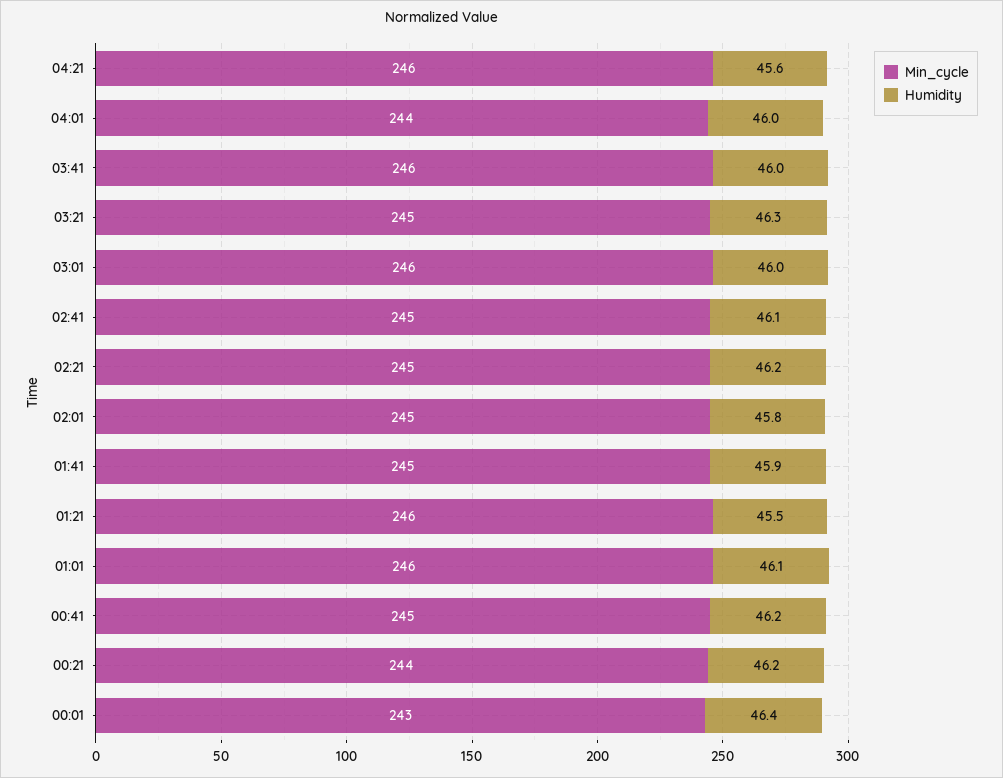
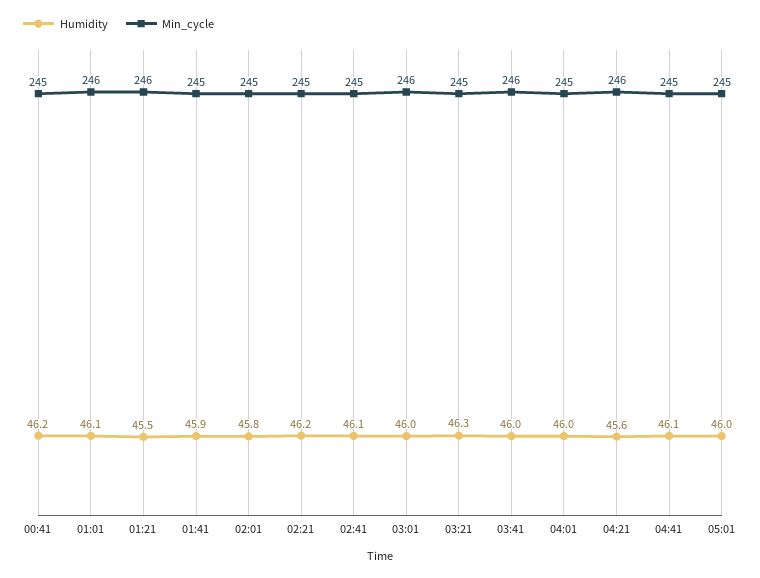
Min_cycle, 04:01: 244 -> 245
Min_cycle, 00:21: 244 -> none
Humidity, 00:21: 46.2 -> none
Min_cycle, 00:01: 243 -> none
Humidity, 00:01: 46.4 -> none
Humidity, 04:41: none -> 46.1
Min_cycle, 04:41: none -> 245
Humidity, 05:01: none -> 46
Min_cycle, 05:01: none -> 245

